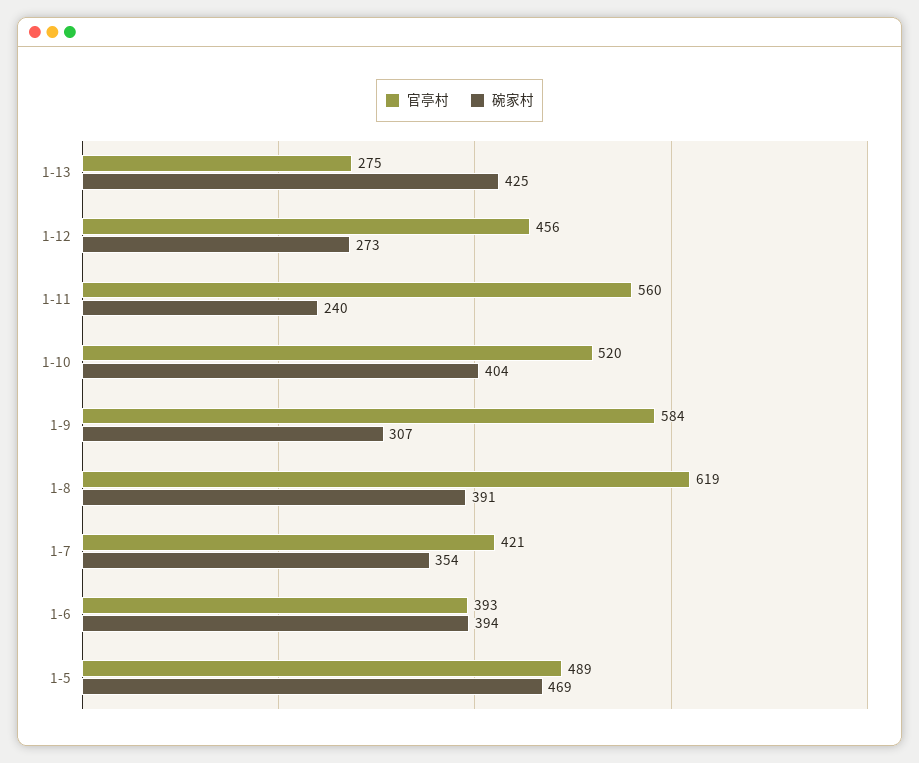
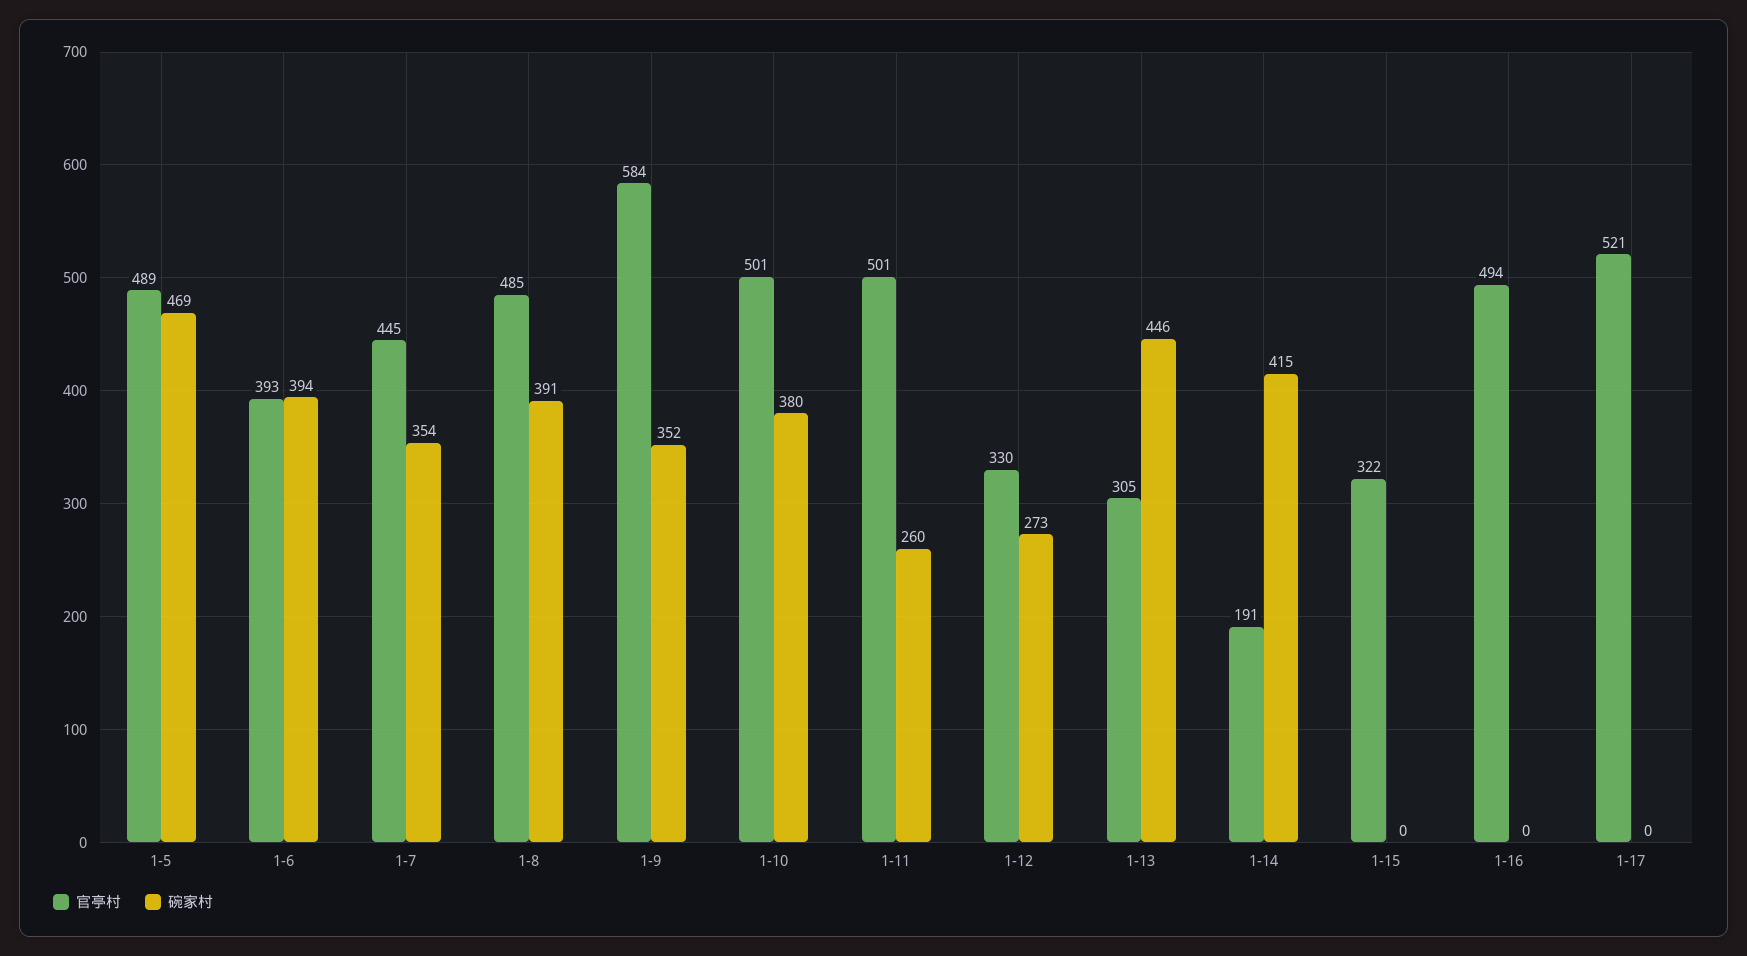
官亭村, 1-13: 275 -> 305
碗家村, 1-13: 425 -> 446
官亭村, 1-12: 456 -> 330
官亭村, 1-11: 560 -> 501
碗家村, 1-11: 240 -> 260
官亭村, 1-10: 520 -> 501
碗家村, 1-10: 404 -> 380
碗家村, 1-9: 307 -> 352
官亭村, 1-8: 619 -> 485
官亭村, 1-7: 421 -> 445
官亭村, 1-14: none -> 191
碗家村, 1-14: none -> 415
官亭村, 1-15: none -> 322
碗家村, 1-15: none -> 0
官亭村, 1-16: none -> 494
碗家村, 1-16: none -> 0
官亭村, 1-17: none -> 521
碗家村, 1-17: none -> 0

